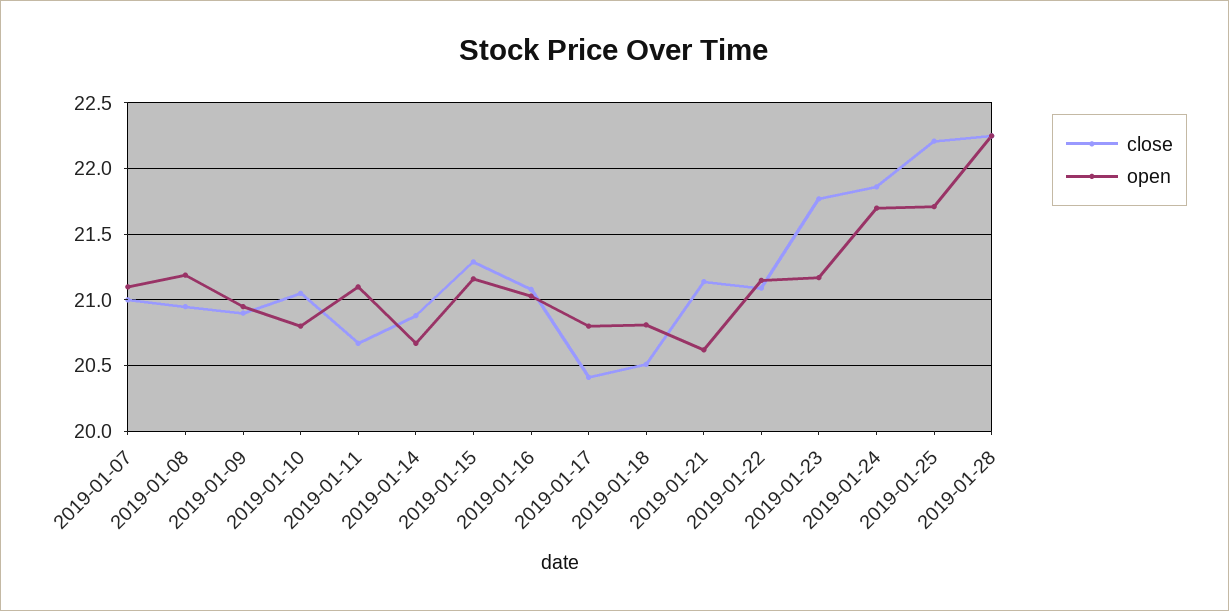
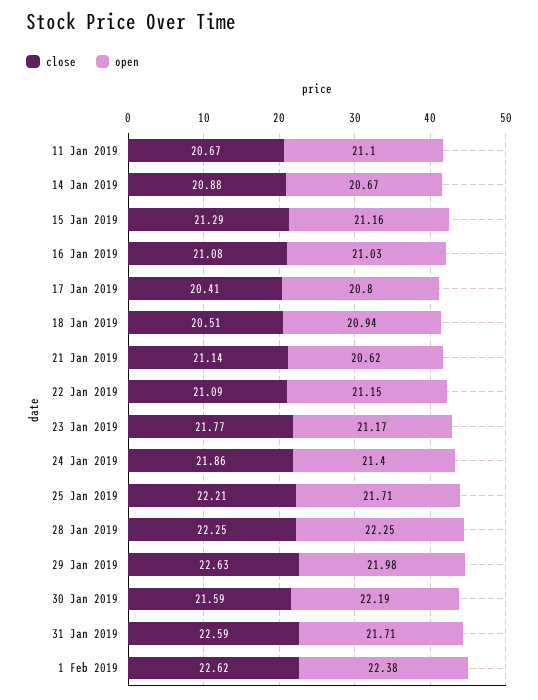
close, 2019-01-07: 21 -> none
open, 2019-01-07: 21.1 -> none
close, 2019-01-08: 20.95 -> none
open, 2019-01-08: 21.2 -> none
close, 2019-01-09: 20.9 -> none
open, 2019-01-09: 20.95 -> none
close, 2019-01-10: 21.05 -> none
open, 2019-01-10: 20.8 -> none
open, 2019-01-18: 20.8 -> 20.94
open, 2019-01-24: 21.7 -> 21.4
close, 29 Jan 2019: none -> 22.63
open, 29 Jan 2019: none -> 21.98
close, 30 Jan 2019: none -> 21.59
open, 30 Jan 2019: none -> 22.19
close, 31 Jan 2019: none -> 22.59
open, 31 Jan 2019: none -> 21.71
close, 1 Feb 2019: none -> 22.62
open, 1 Feb 2019: none -> 22.38

